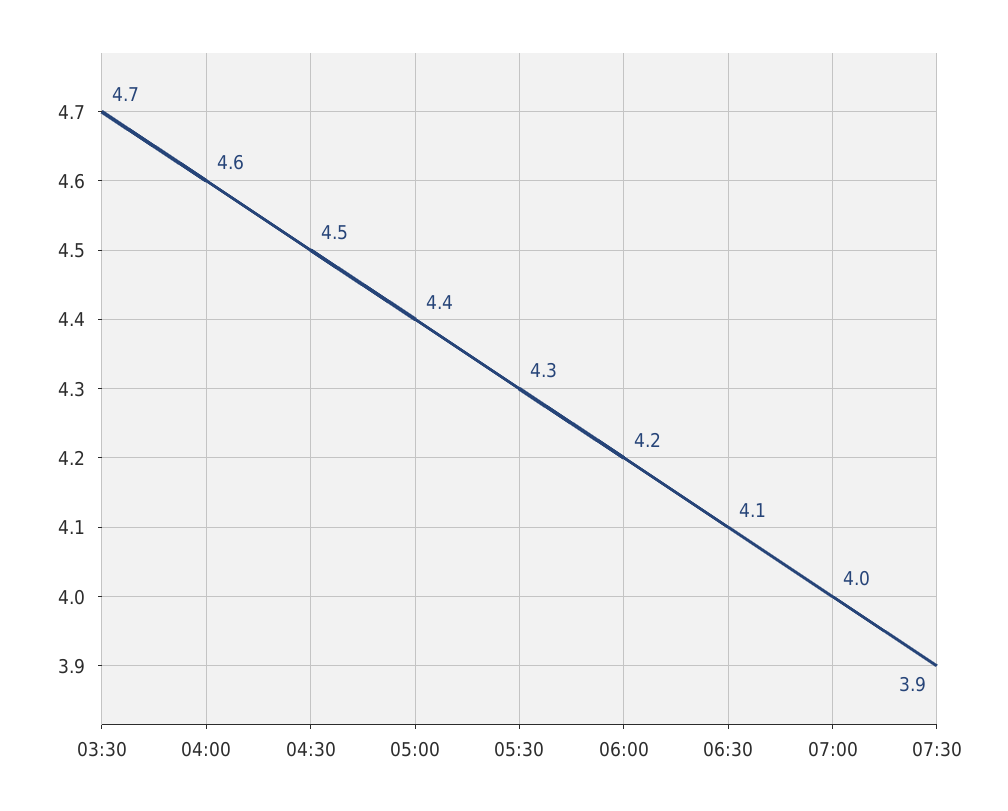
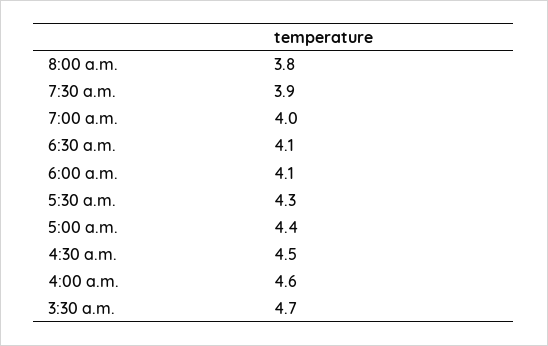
06:00: 4.2 -> 4.1
8:00 a.m.: none -> 3.8

